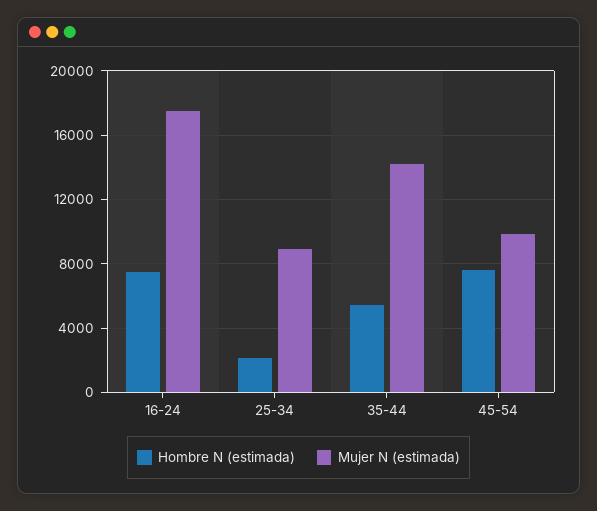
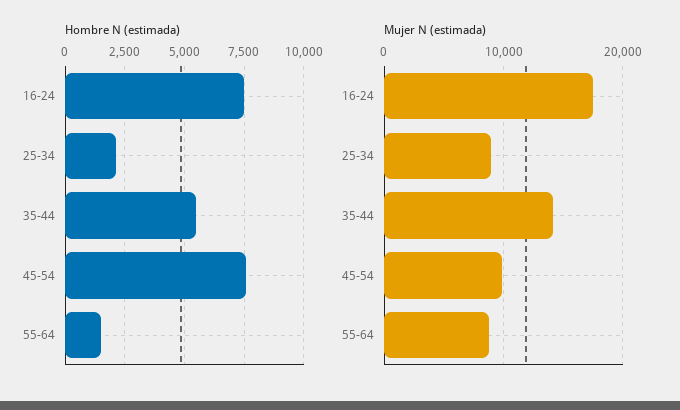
Hombre N (estimada), 55-64: none -> 1500
Mujer N (estimada), 55-64: none -> 9000

